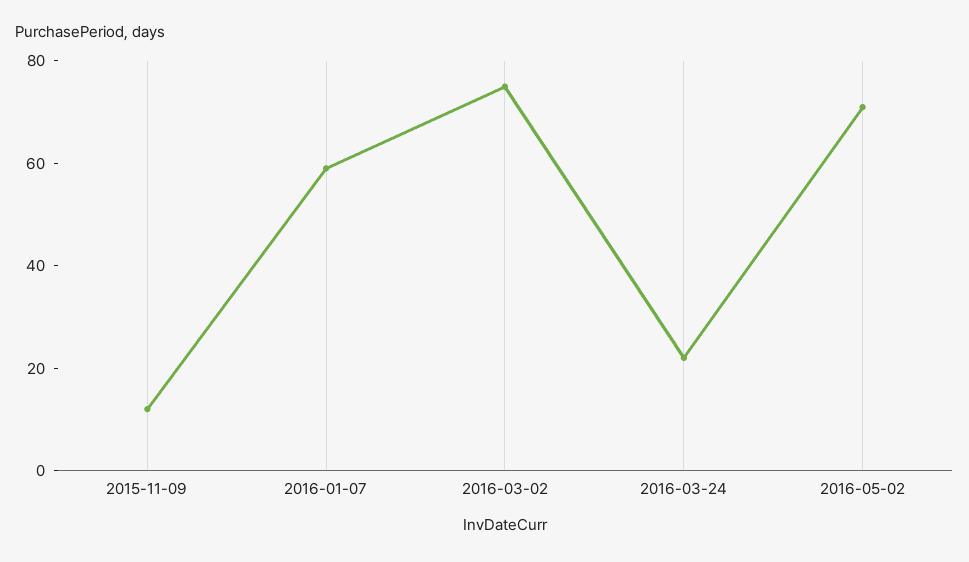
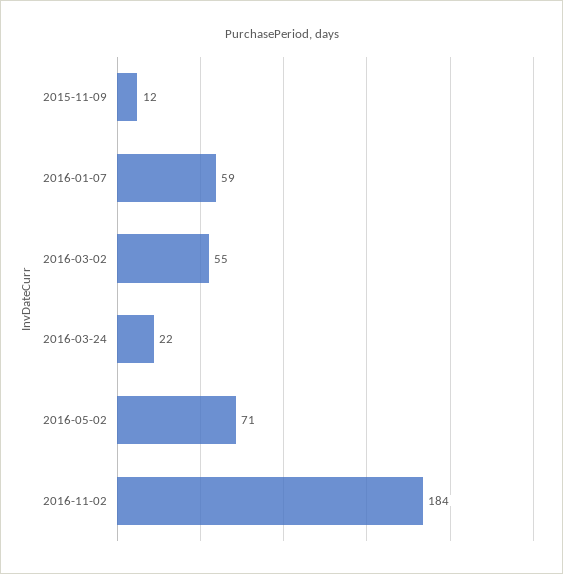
2016-03-02: 75 -> 55
2016-11-02: none -> 184

